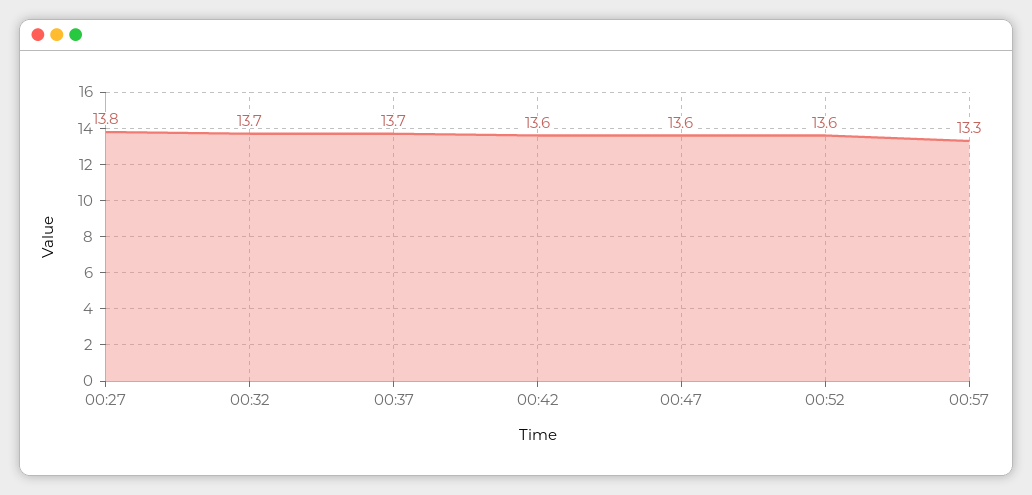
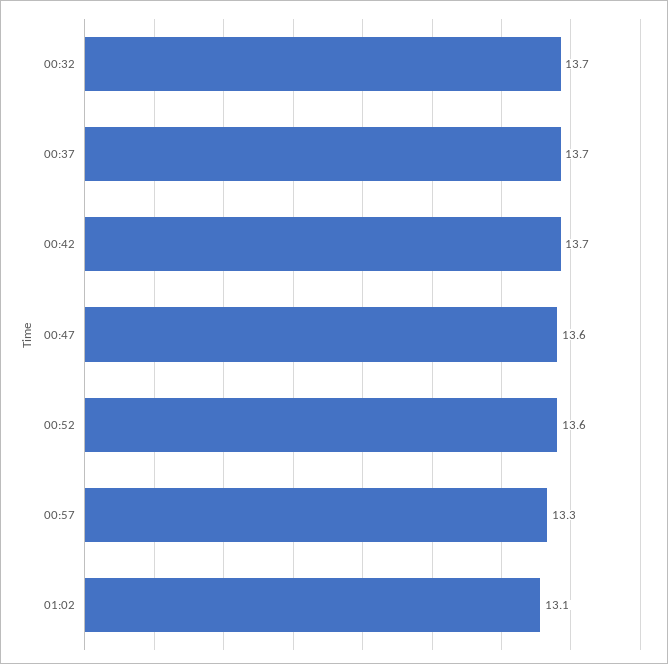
00:27: 13.8 -> none
00:42: 13.6 -> 13.7
01:02: none -> 13.1

